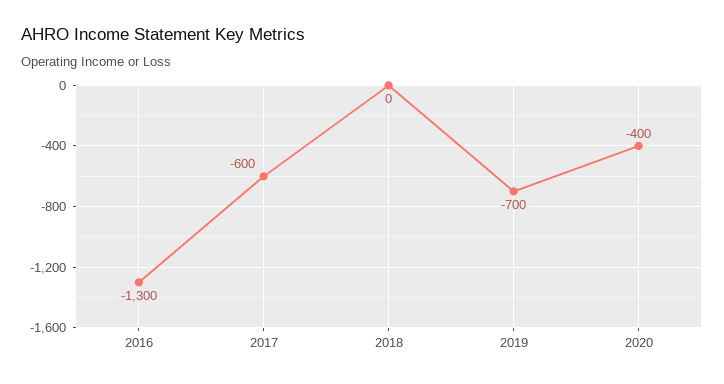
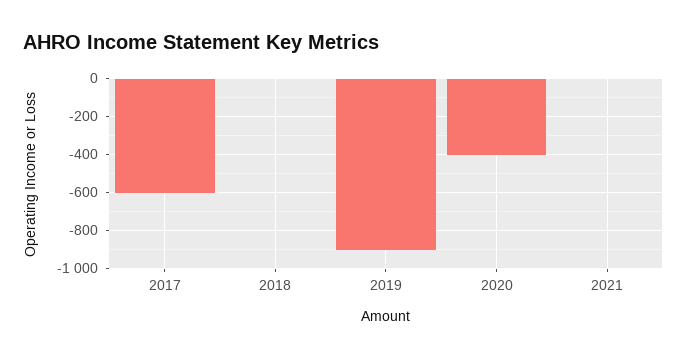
2016: -1300 -> none
2019: -700 -> -900
2021: none -> 0

